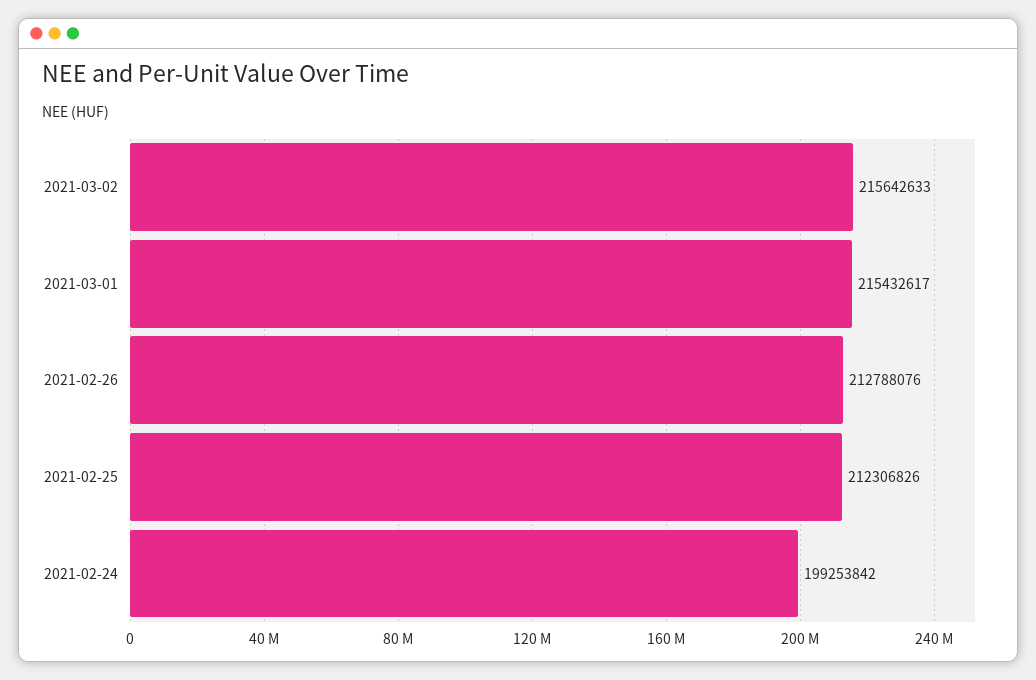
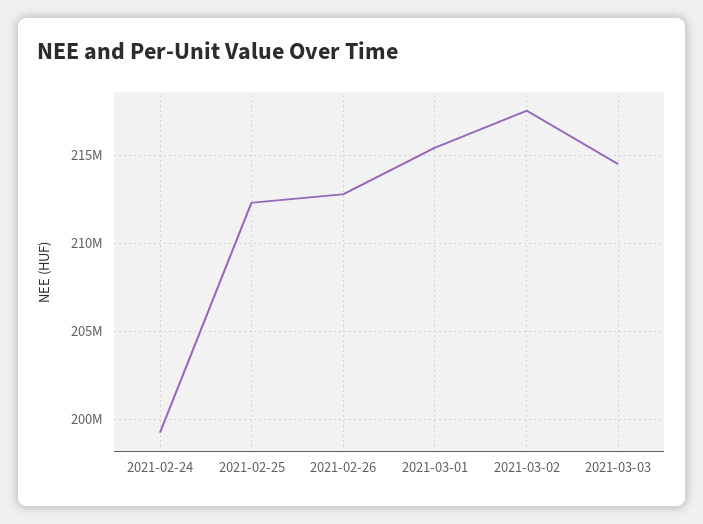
2021-03-02: 215642633 -> 217500000
2021-03-03: none -> 214500000

